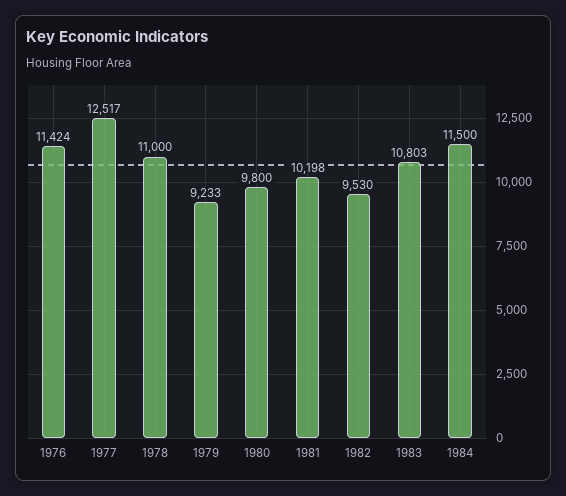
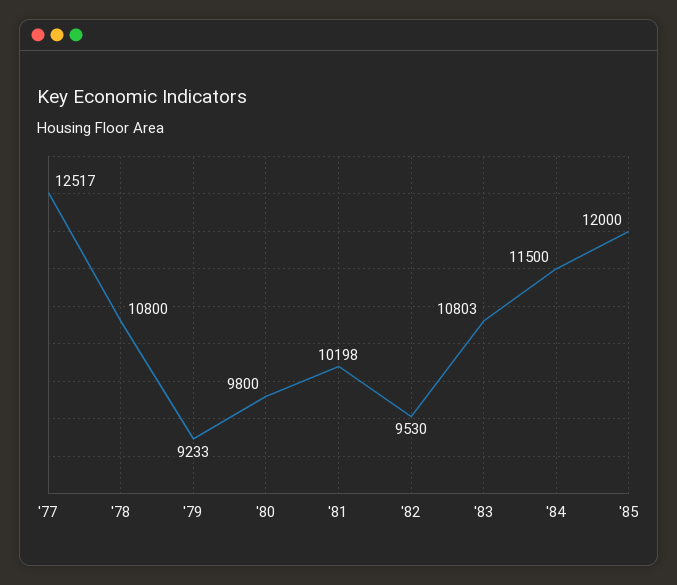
1976: 11424 -> none
1978: 11000 -> 10800
'85: none -> 12000

